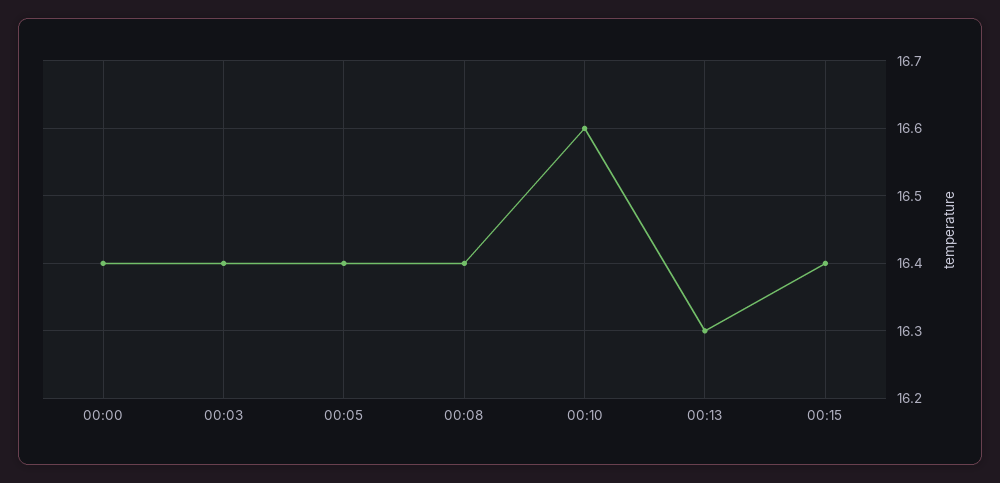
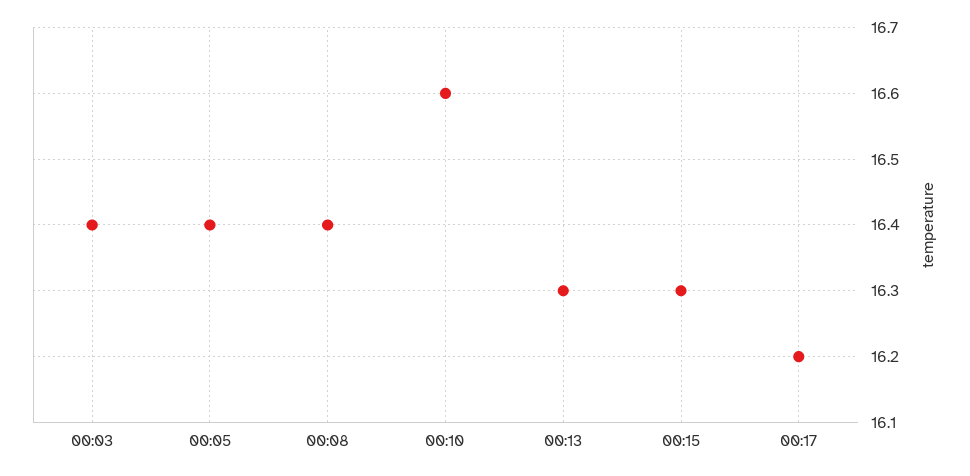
00:00: 16.4 -> none
00:15: 16.4 -> 16.3
00:17: none -> 16.2

